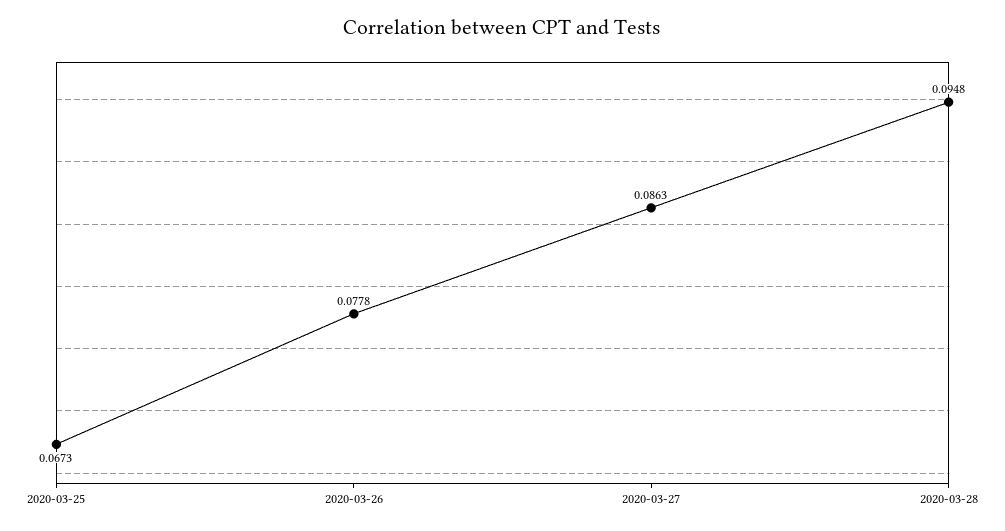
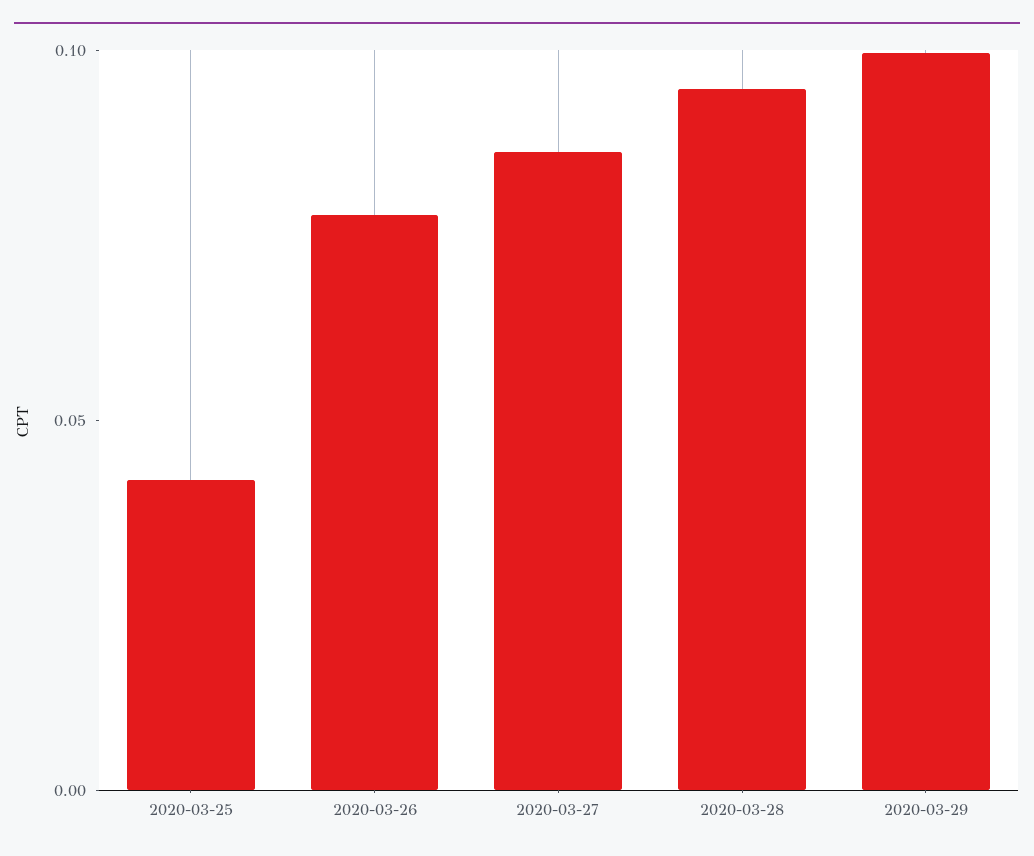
2020-03-25: 0.0673 -> 0.04
2020-03-29: none -> 0.1

